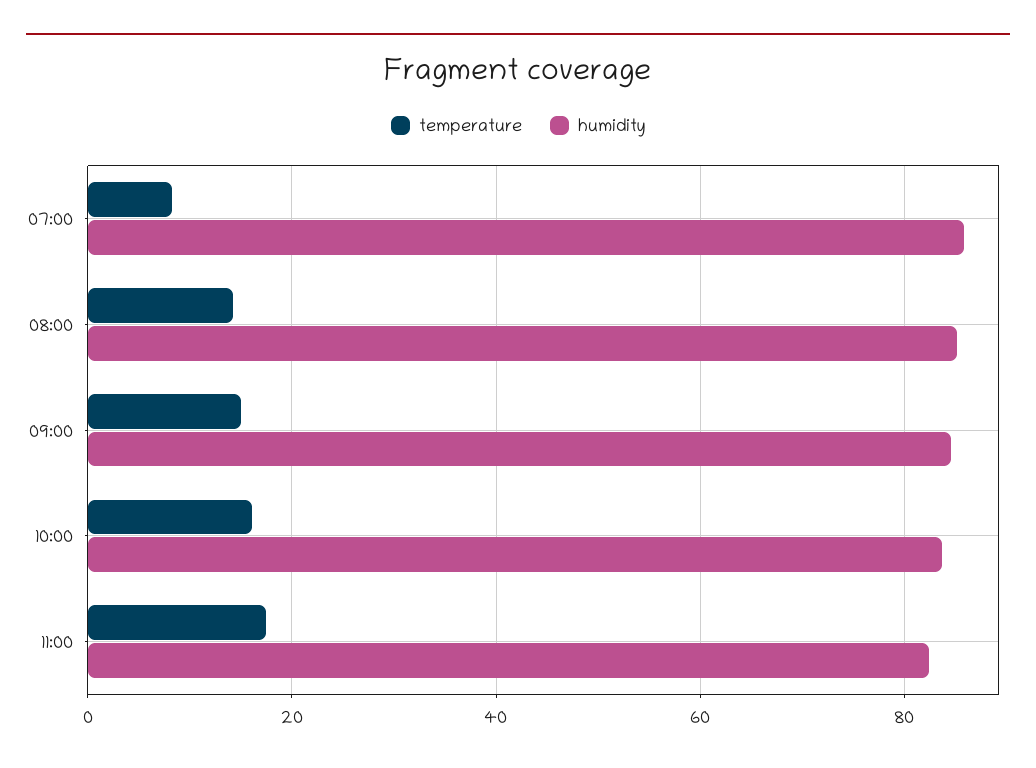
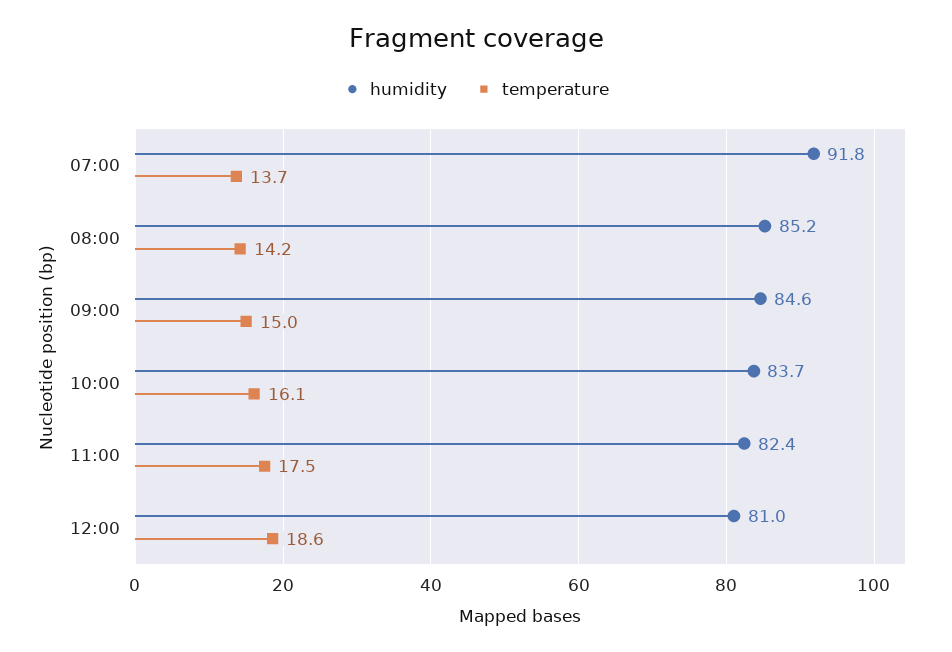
temperature, 07:00: 8 -> 13.7
humidity, 07:00: 86 -> 91.8
humidity, 12:00: none -> 81
temperature, 12:00: none -> 18.6

